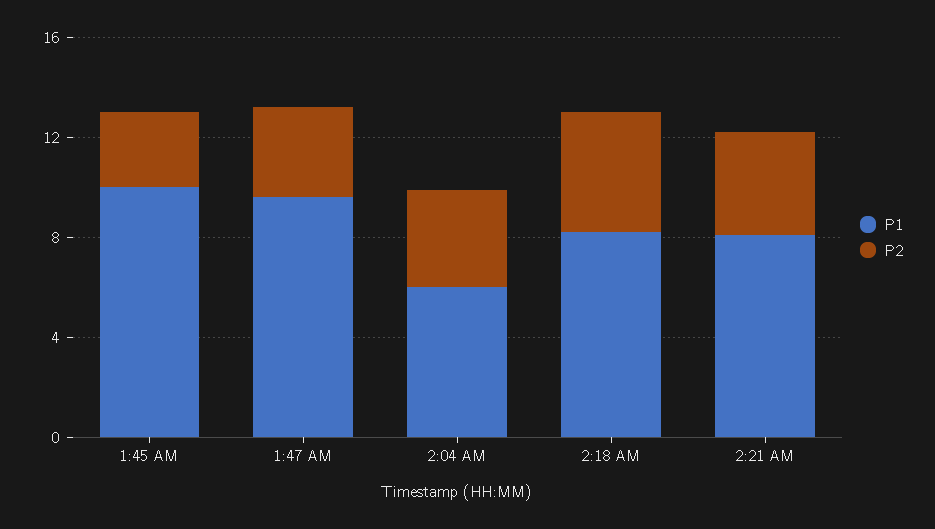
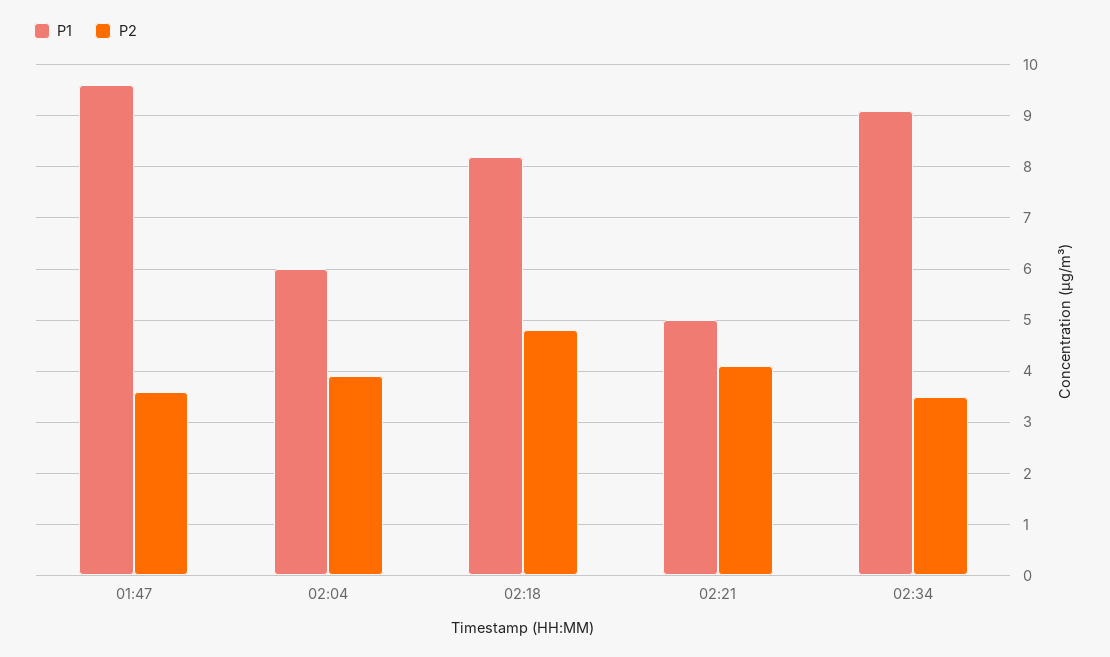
P1, 1:45 AM: 10 -> none
P2, 1:45 AM: 3 -> none
P1, 2:21 AM: 8 -> 5
P1, 02:34: none -> 9
P2, 02:34: none -> 3.5

